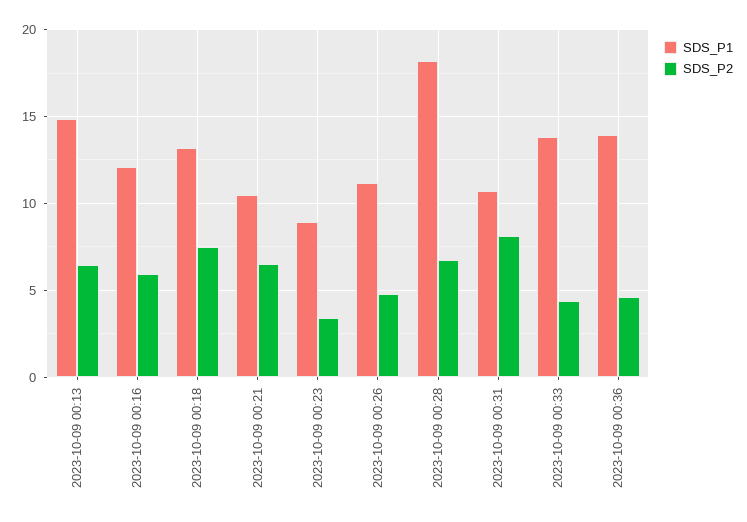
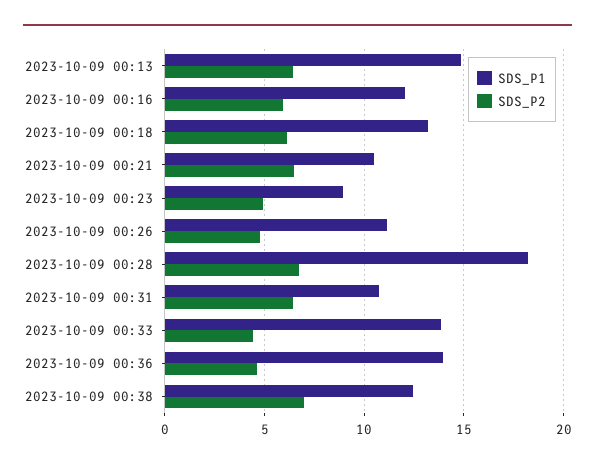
SDS_P2, 2023-10-09 00:18: 7.5 -> 6
SDS_P2, 2023-10-09 00:23: 3.5 -> 5
SDS_P2, 2023-10-09 00:31: 8 -> 6.5
SDS_P1, 2023-10-09 00:38: none -> 12.5
SDS_P2, 2023-10-09 00:38: none -> 7

